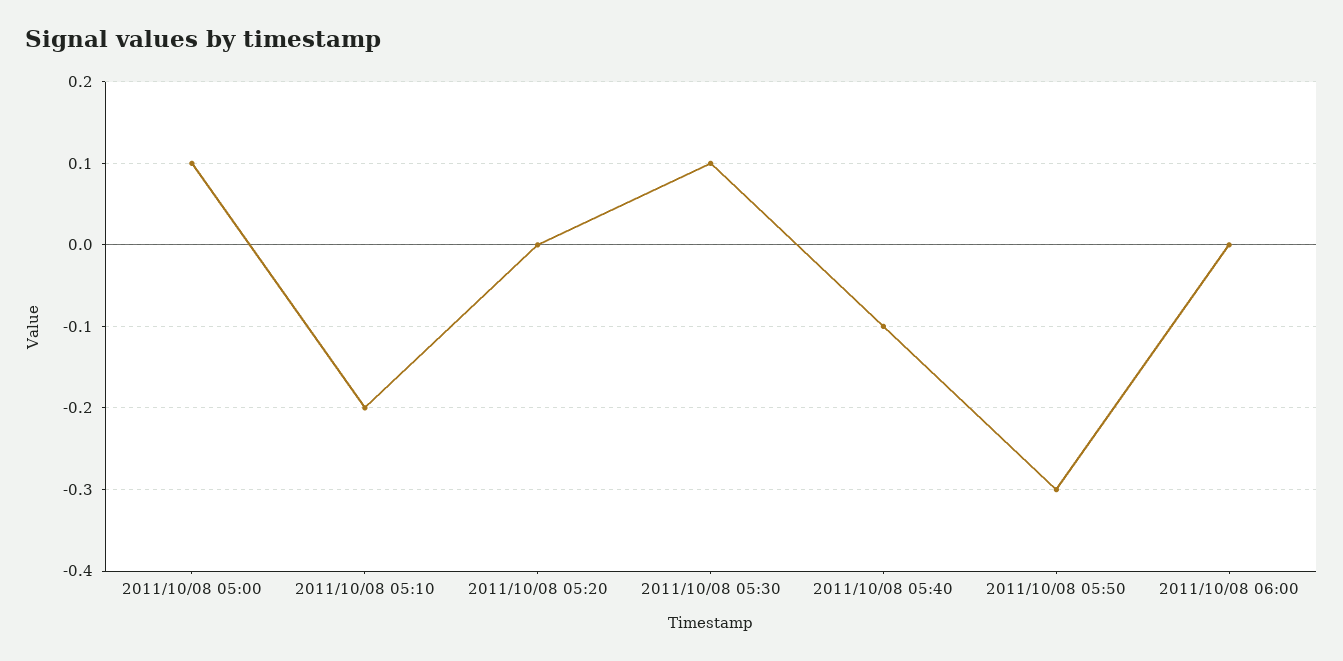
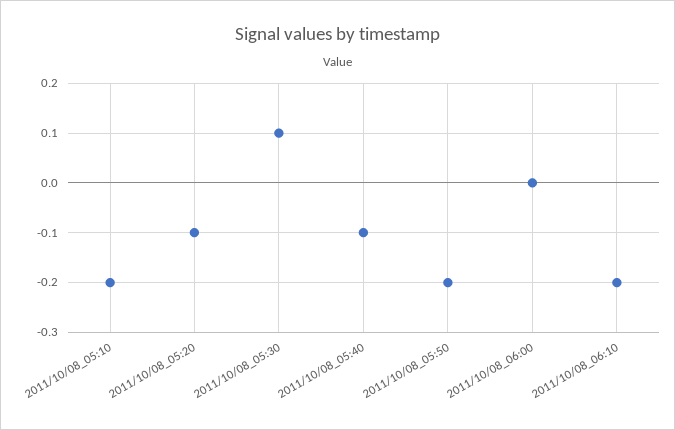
2011/10/08 05:00: 0.1 -> none
2011/10/08 05:20: 0 -> -0.1
2011/10/08 05:50: -0.3 -> -0.2
2011/10/08_06:10: none -> -0.2

